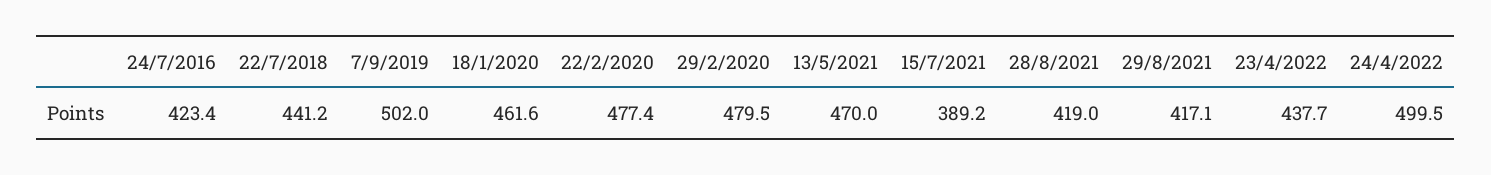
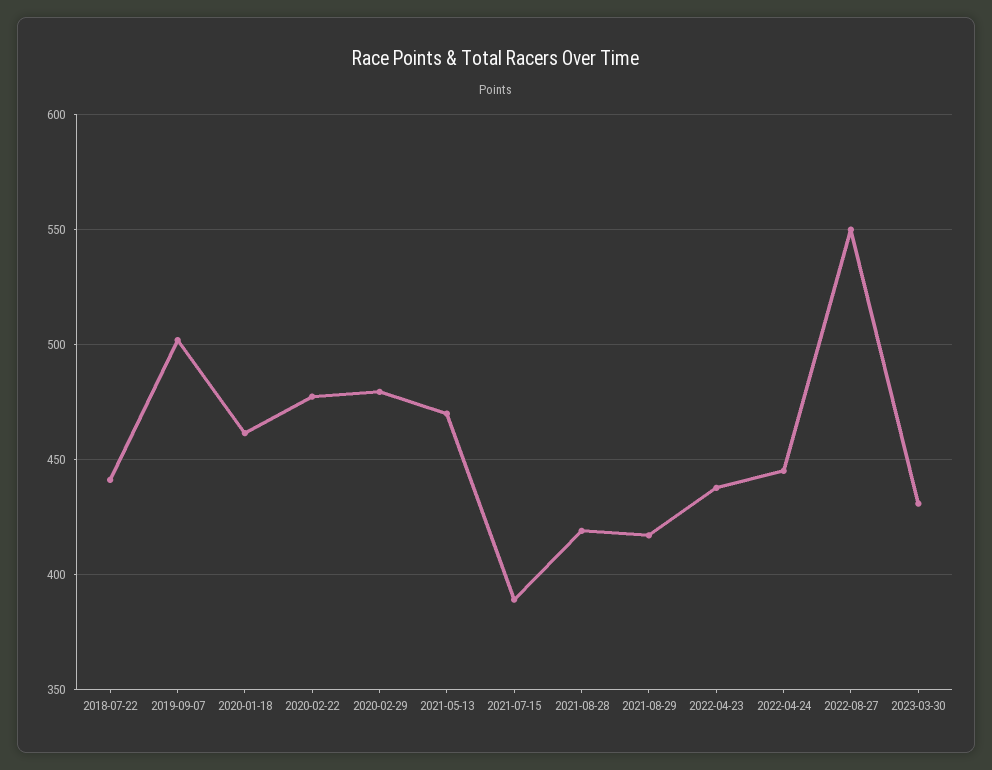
24/7/2016: 423.4 -> none
24/4/2022: 499.5 -> 445
2022-08-27: none -> 550
2023-03-30: none -> 430

